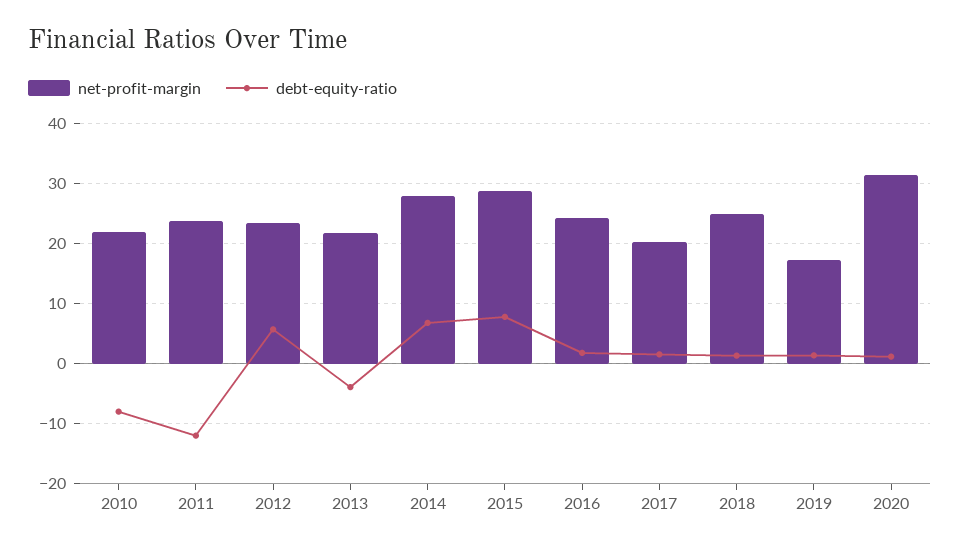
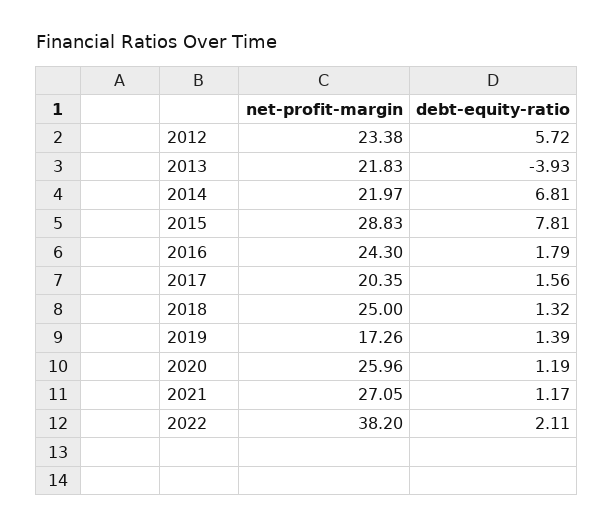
net-profit-margin, 2010: 22 -> none
debt-equity-ratio, 2010: -8 -> none
net-profit-margin, 2011: 24 -> none
debt-equity-ratio, 2011: -12 -> none
net-profit-margin, 2014: 28 -> 21.97
net-profit-margin, 2020: 32 -> 25.96
net-profit-margin, 2021: none -> 27.05
debt-equity-ratio, 2021: none -> 1.17
net-profit-margin, 2022: none -> 38.2
debt-equity-ratio, 2022: none -> 2.11

